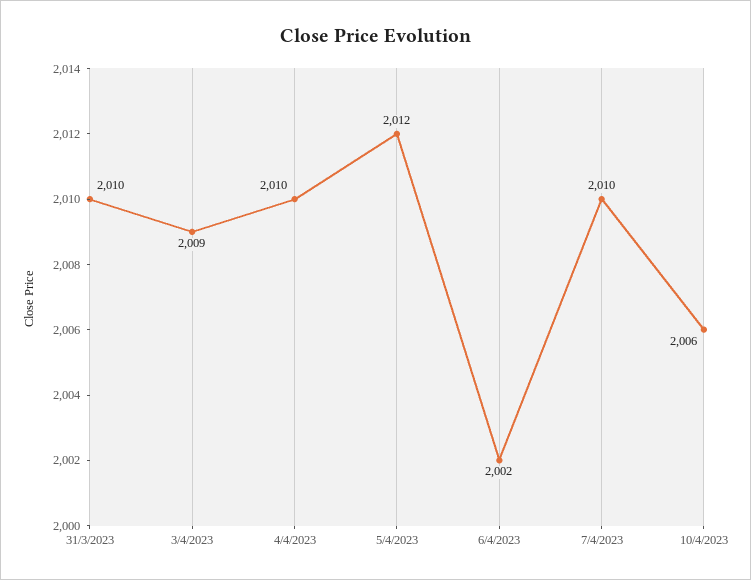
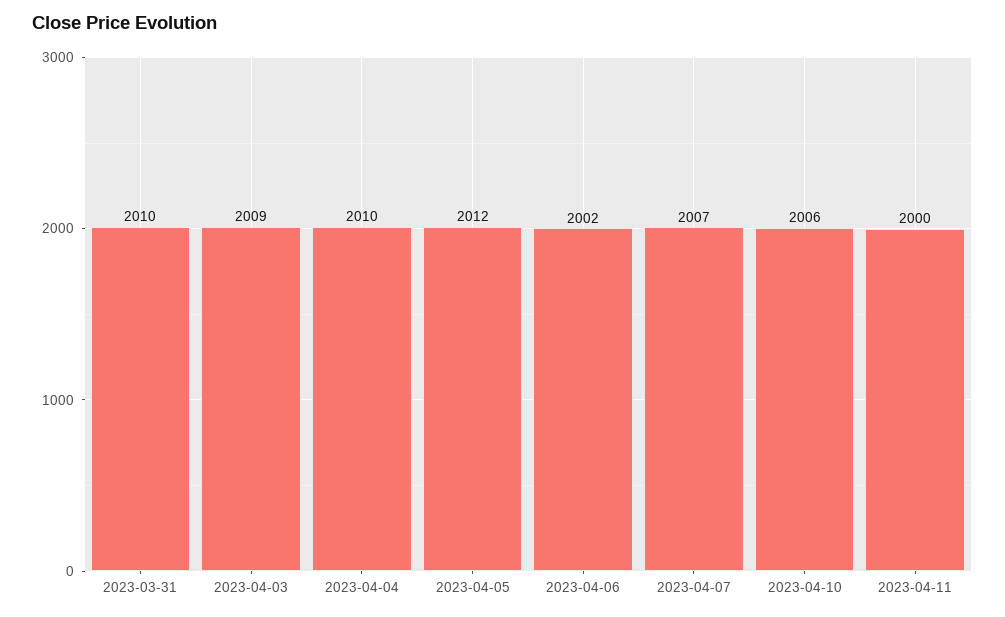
7/4/2023: 2010 -> 2007
2023-04-11: none -> 2000

